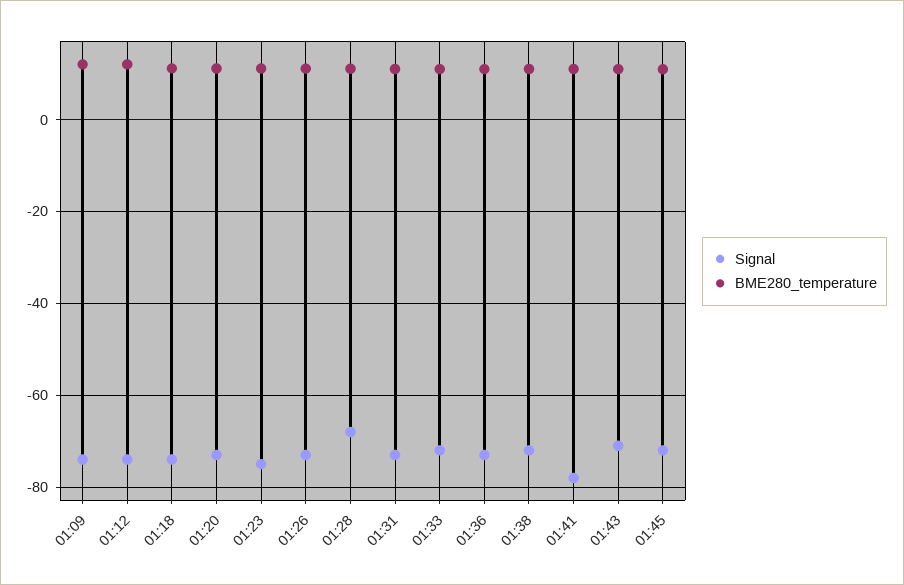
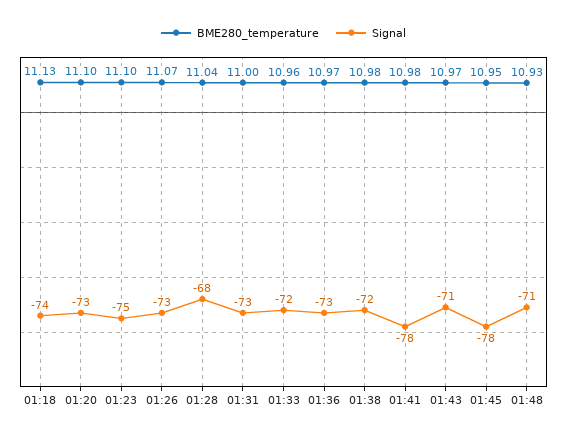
Signal, 01:09: -74 -> none
BME280_temperature, 01:09: 12 -> none
Signal, 01:12: -74 -> none
BME280_temperature, 01:12: 12 -> none
Signal, 01:45: -72 -> -78
BME280_temperature, 01:48: none -> 10.93
Signal, 01:48: none -> -71

